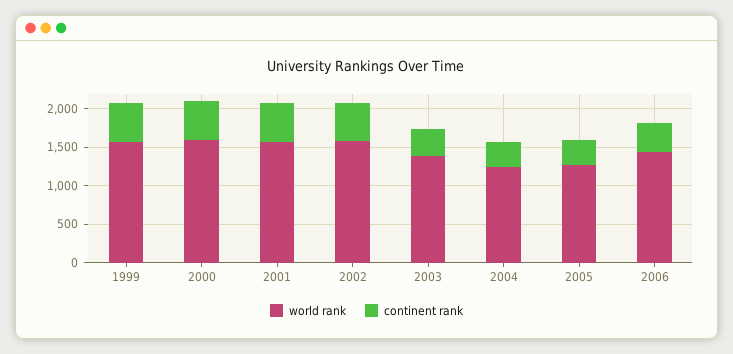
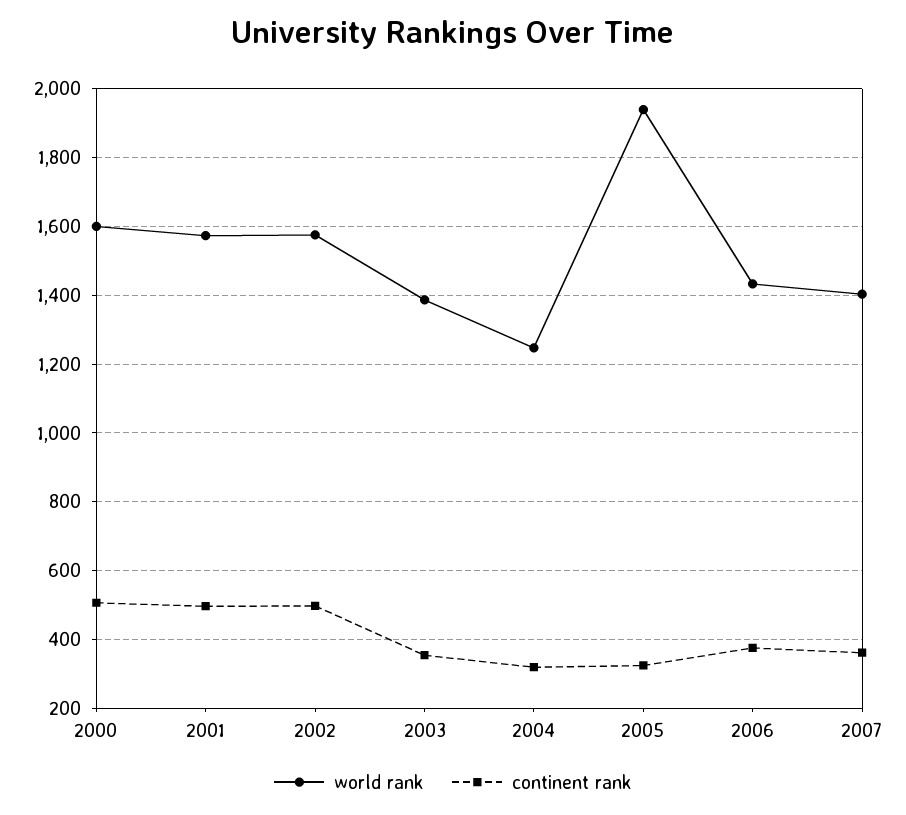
world rank, 1999: 1500 -> none
continent rank, 1999: 500 -> none
world rank, 2005: 1250 -> 1940
world rank, 2007: none -> 1400
continent rank, 2007: none -> 360

